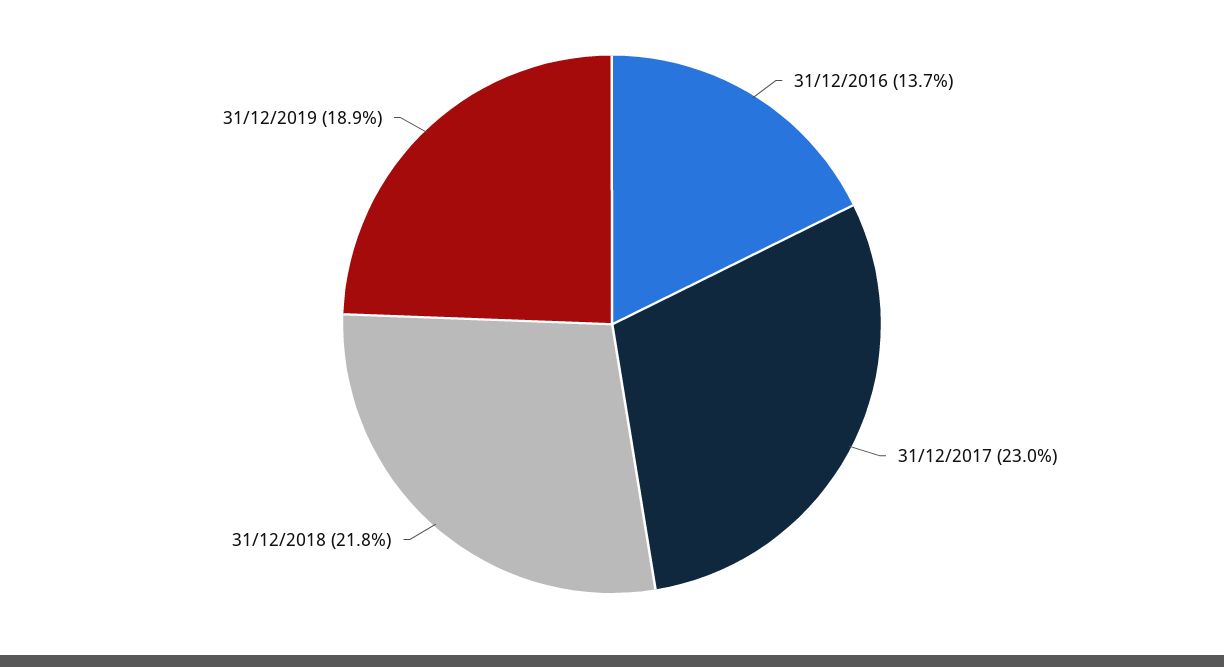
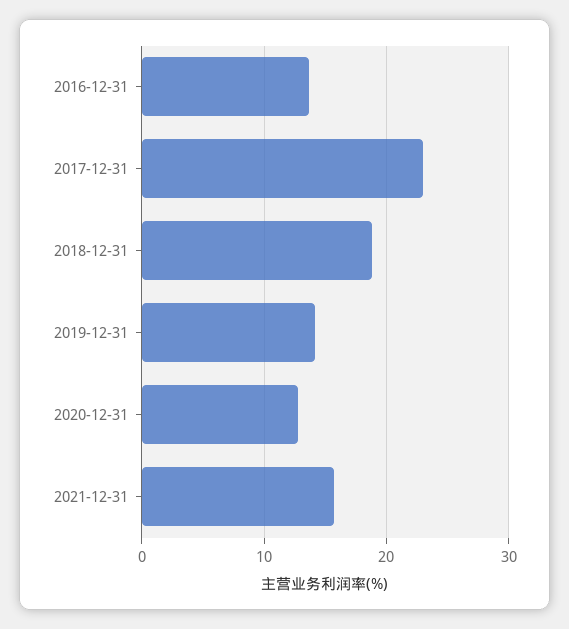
31/12/2018: 21.8 -> 19
31/12/2019: 18.9 -> 14
2020-12-31: none -> 13
2021-12-31: none -> 16

